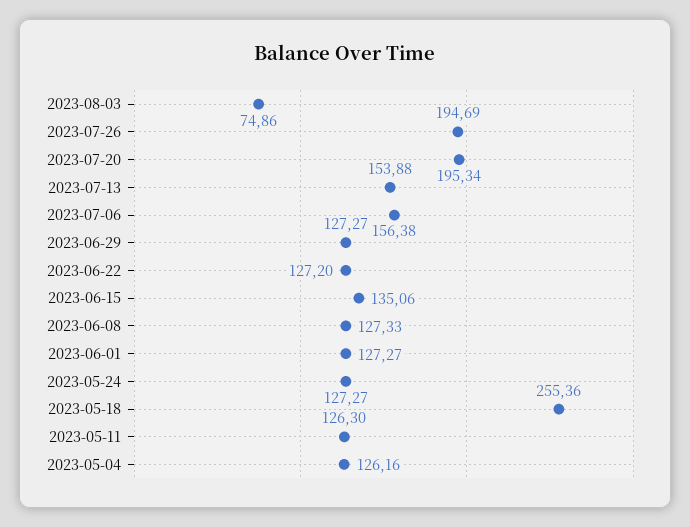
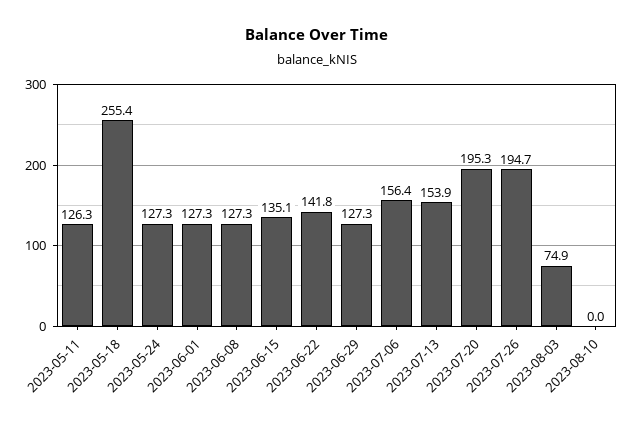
2023-06-22: 127.2 -> 141.8
2023-05-04: 126.16 -> none
2023-08-10: none -> 0

